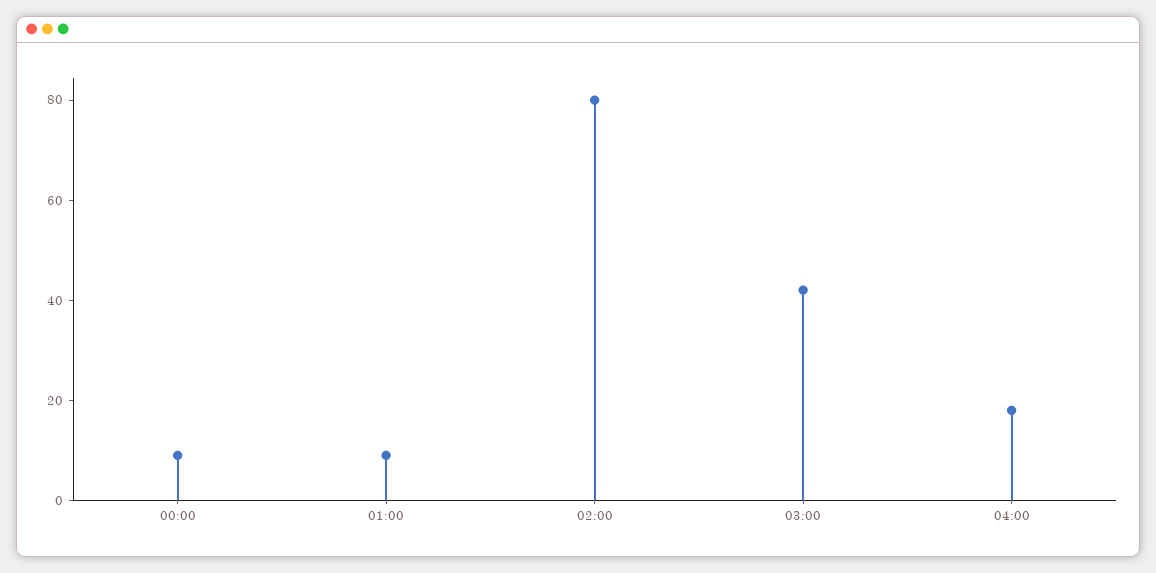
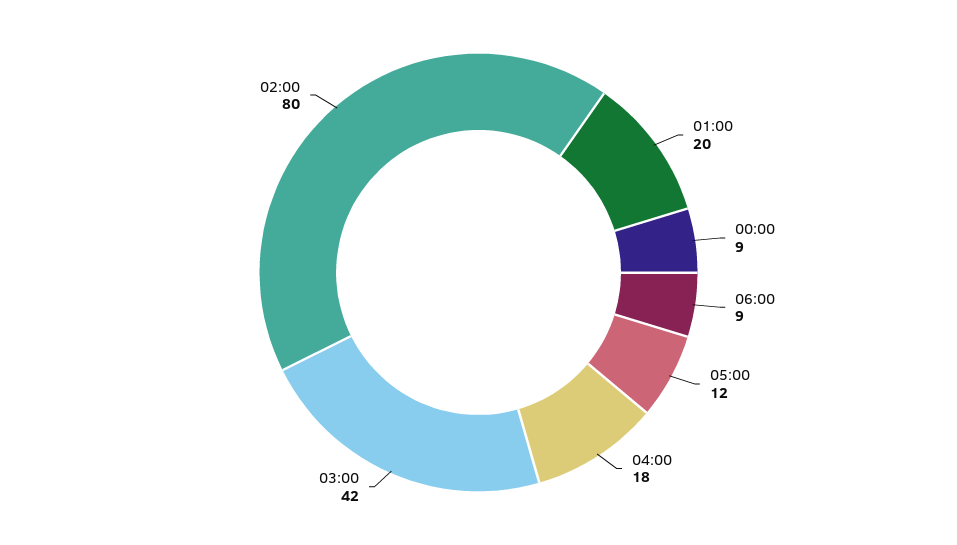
01:00: 10 -> 20
06:00: none -> 9
05:00: none -> 12

